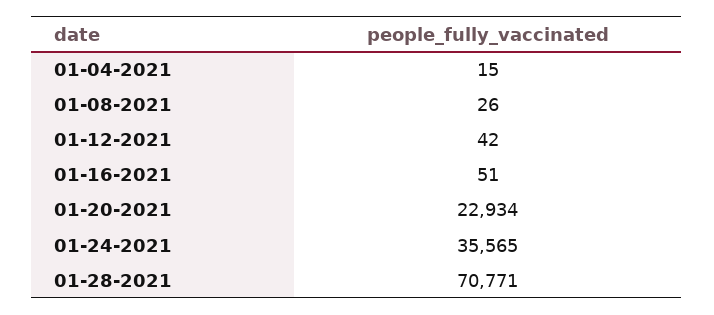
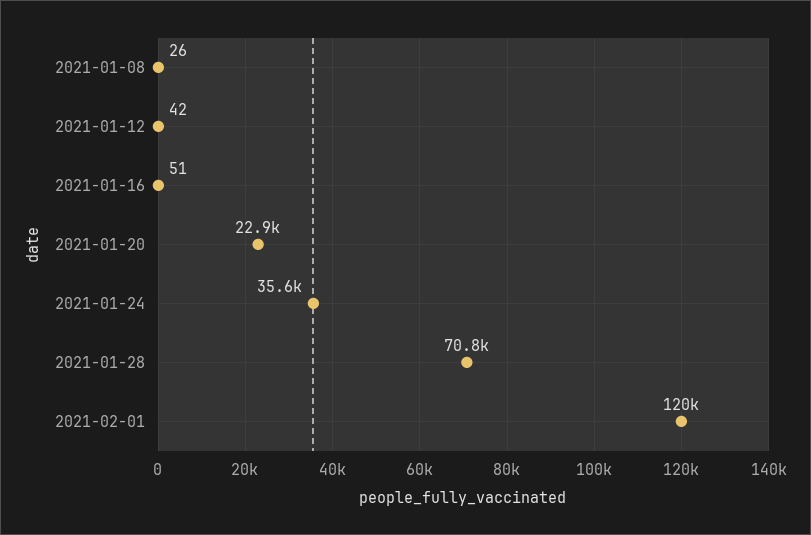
01-04-2021: 15 -> none
2021-02-01: none -> 120000

